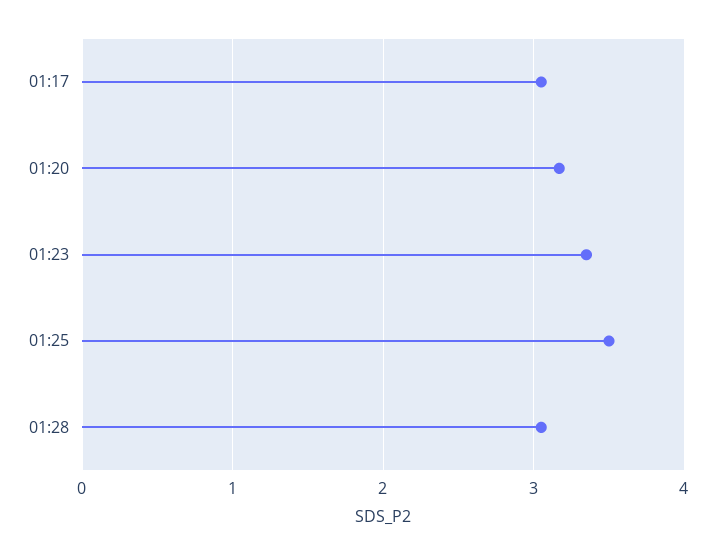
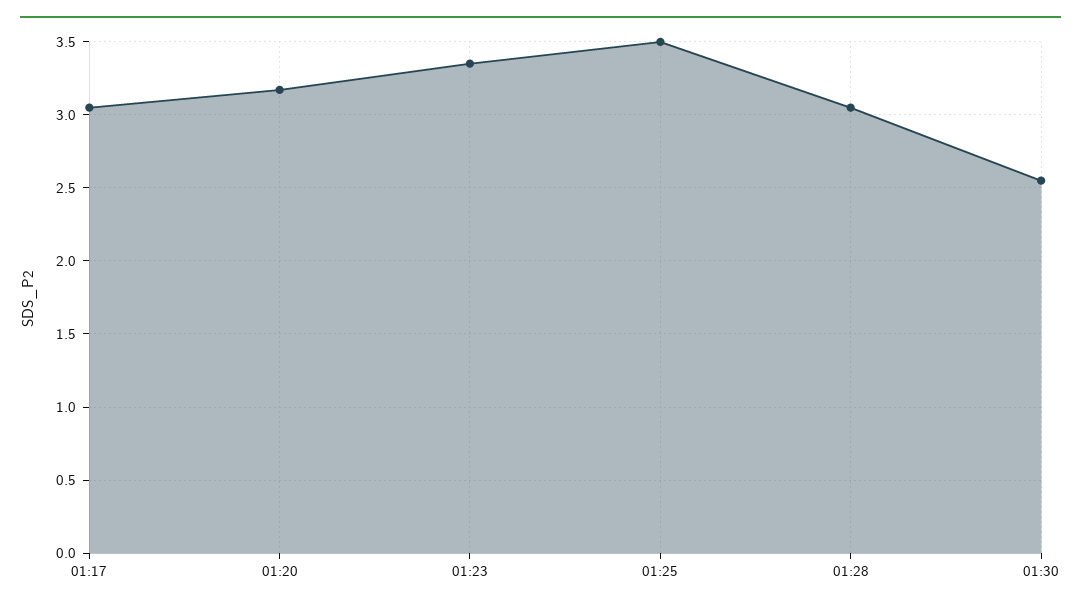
01:30: none -> 2.55

